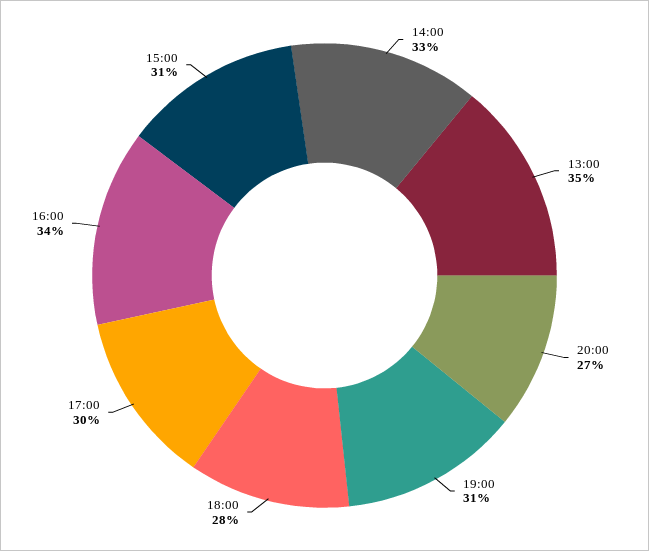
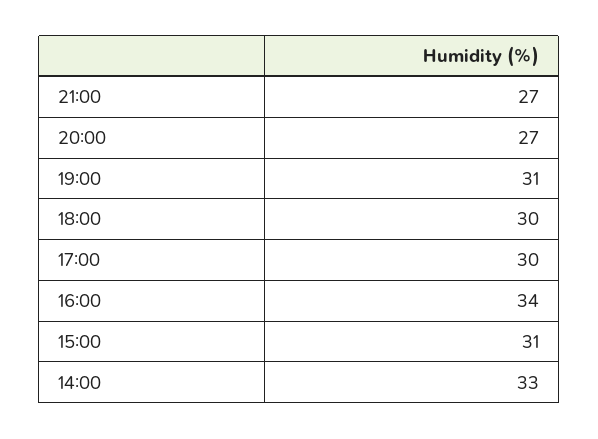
13:00: 35 -> none
18:00: 28 -> 30
21:00: none -> 27

